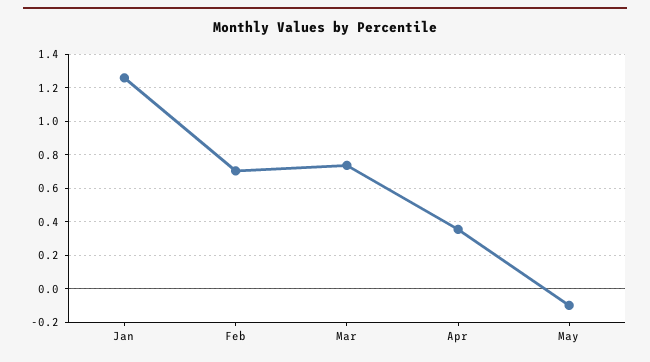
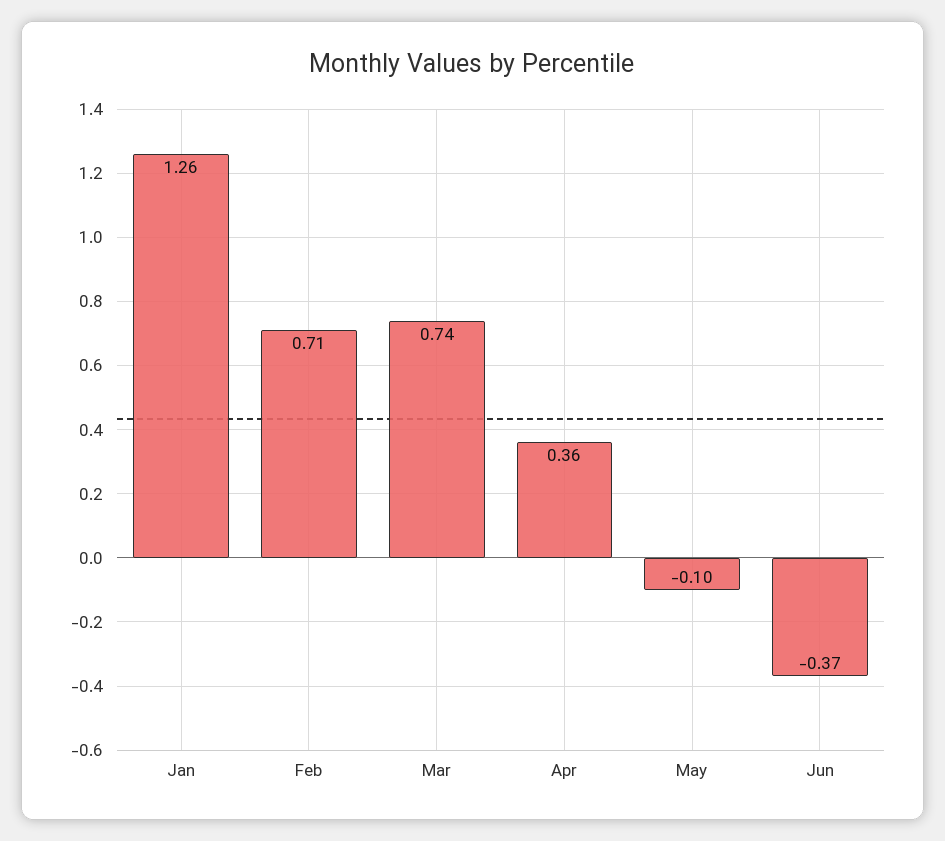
Jun: none -> -0.37

